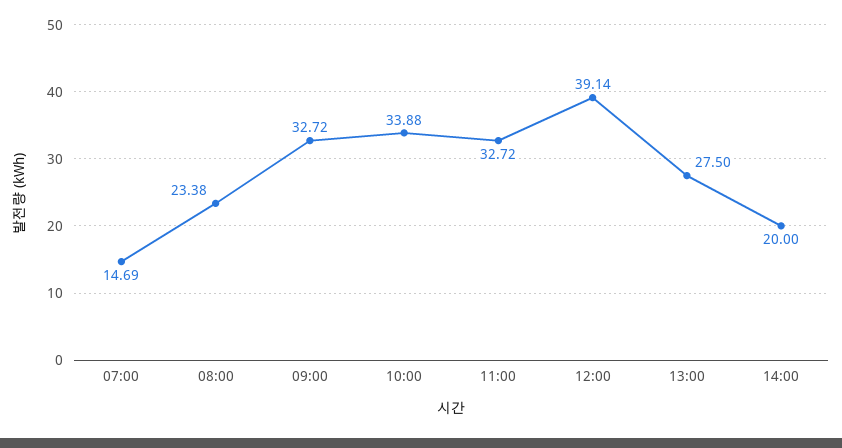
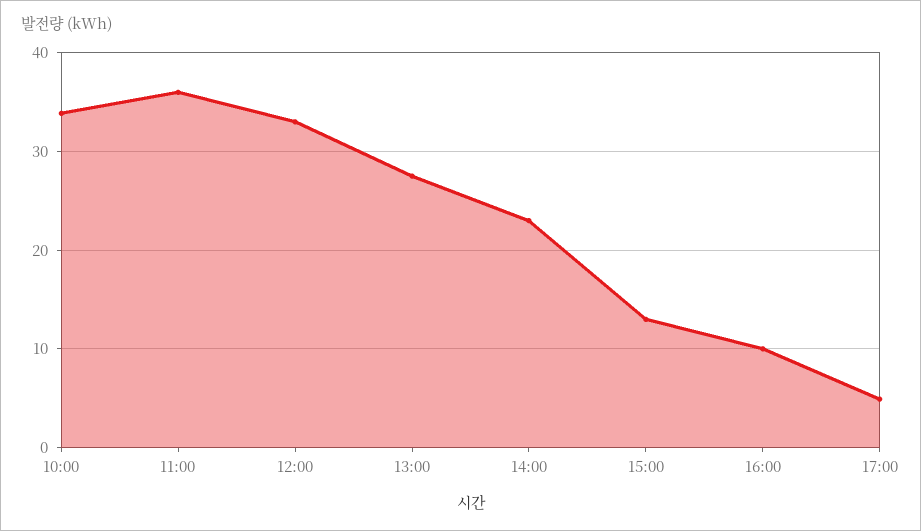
07:00: 14.69 -> none
08:00: 23.38 -> none
09:00: 32.72 -> none
11:00: 32.72 -> 36
12:00: 39.14 -> 33
14:00: 20 -> 23
15:00: none -> 13
16:00: none -> 10
17:00: none -> 5

